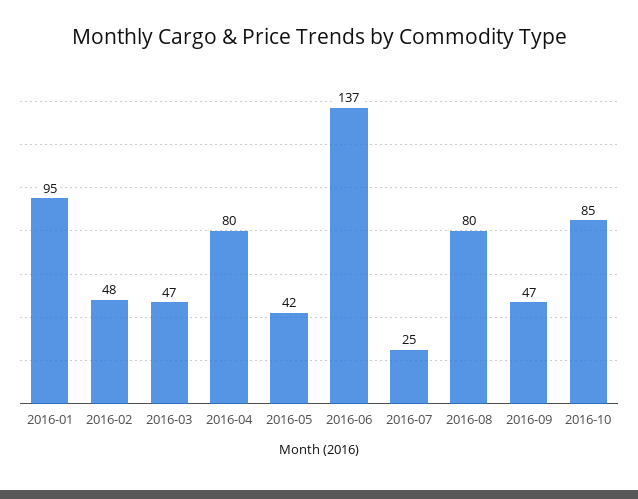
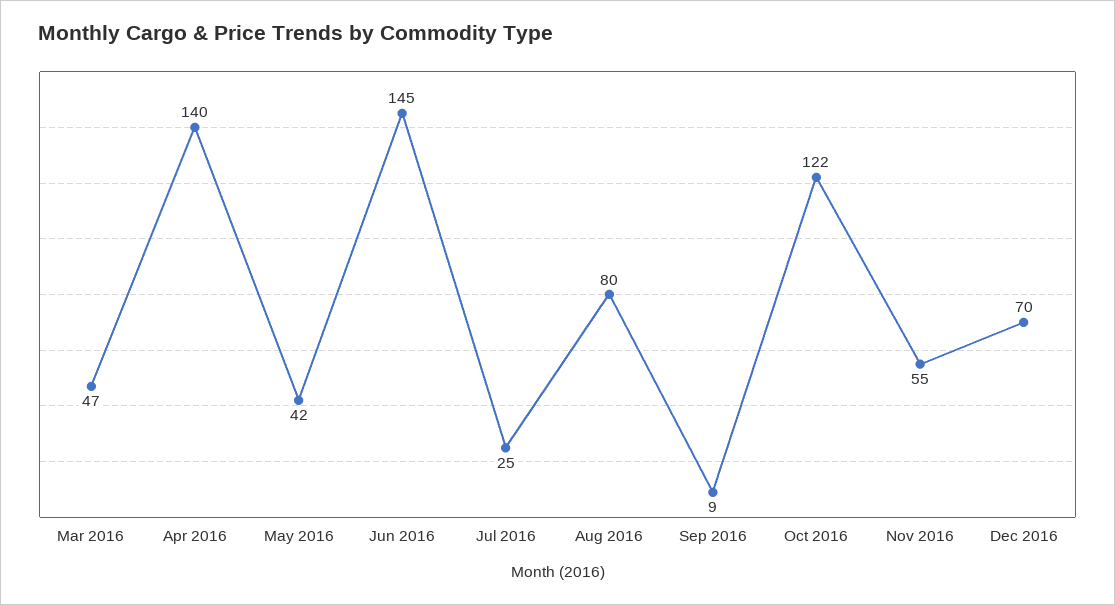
2016-01: 95 -> none
2016-02: 48 -> none
2016-04: 80 -> 140
2016-06: 137 -> 145
2016-09: 47 -> 9
2016-10: 85 -> 122
Nov 2016: none -> 55
Dec 2016: none -> 70

